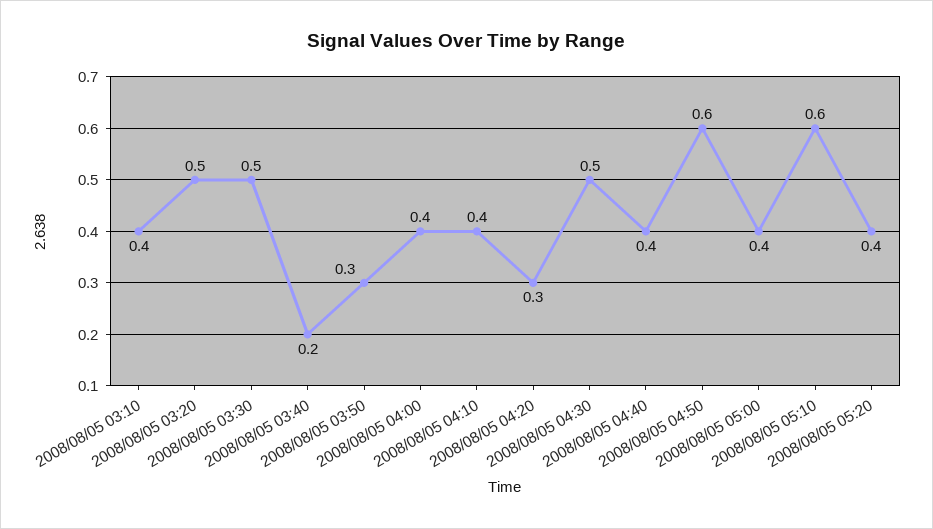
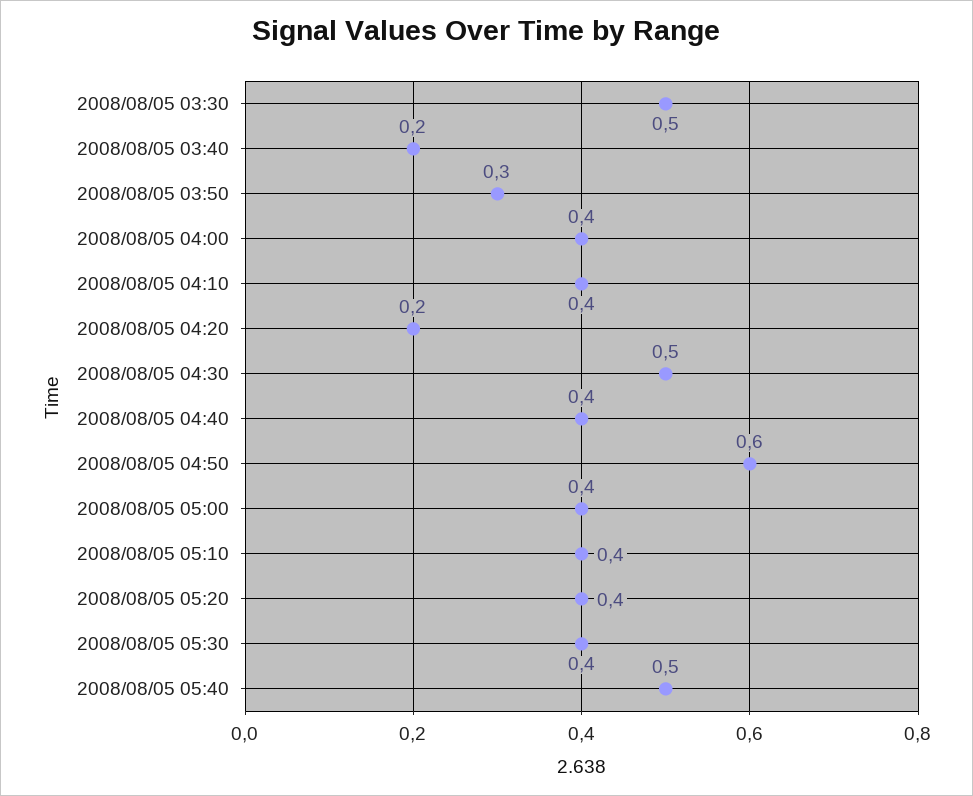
2008/08/05 03:10: 0.4 -> none
2008/08/05 03:20: 0.5 -> none
2008/08/05 04:20: 0.3 -> 0.2
2008/08/05 05:10: 0.6 -> 0.4
2008/08/05 05:30: none -> 0.4
2008/08/05 05:40: none -> 0.5

